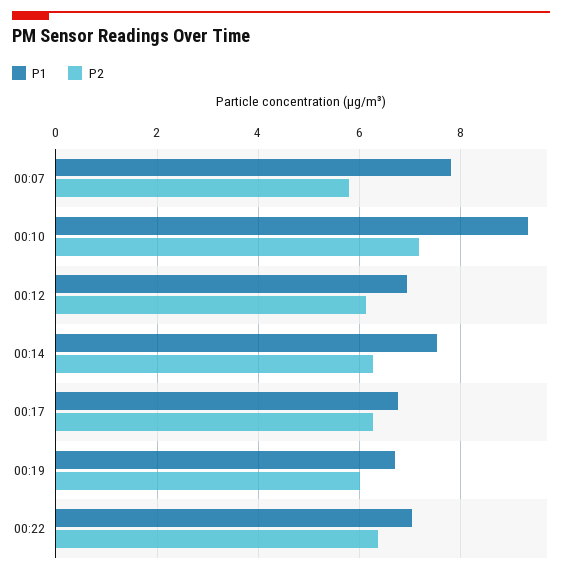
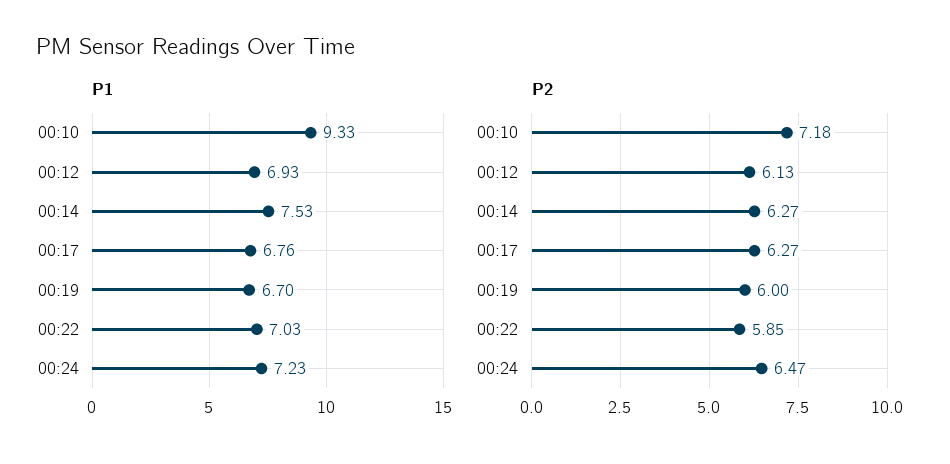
P1, 00:07: 7.8 -> none
P2, 00:07: 5.8 -> none
P2, 00:22: 6.4 -> 5.85
P1, 00:24: none -> 7.23
P2, 00:24: none -> 6.47

